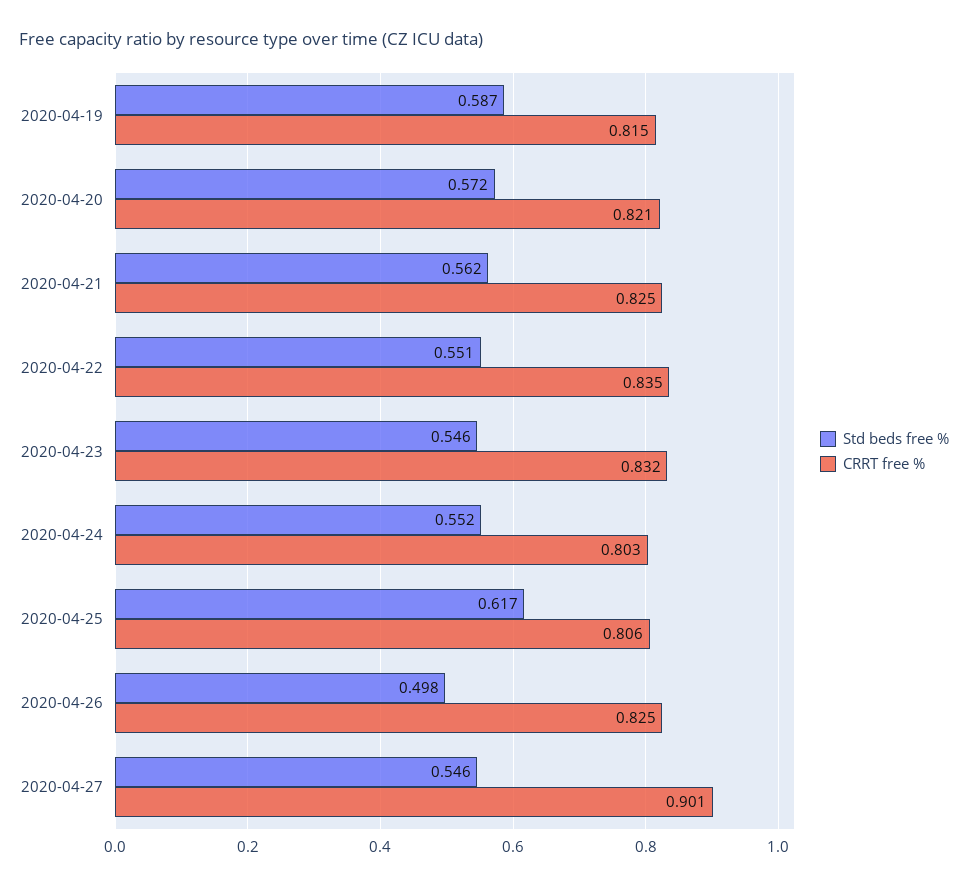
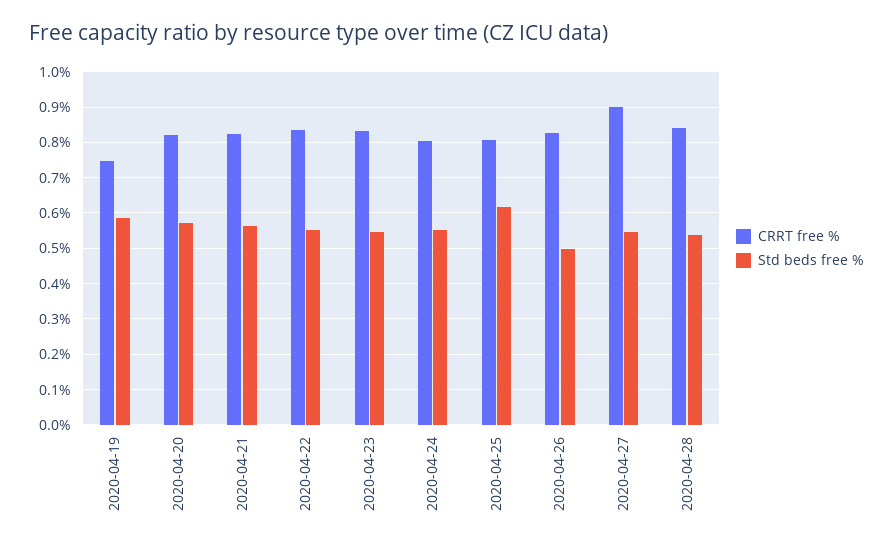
CRRT free %, 2020-04-19: 0.815 -> 0.74
CRRT free %, 2020-04-28: none -> 0.84
Std beds free %, 2020-04-28: none -> 0.54

